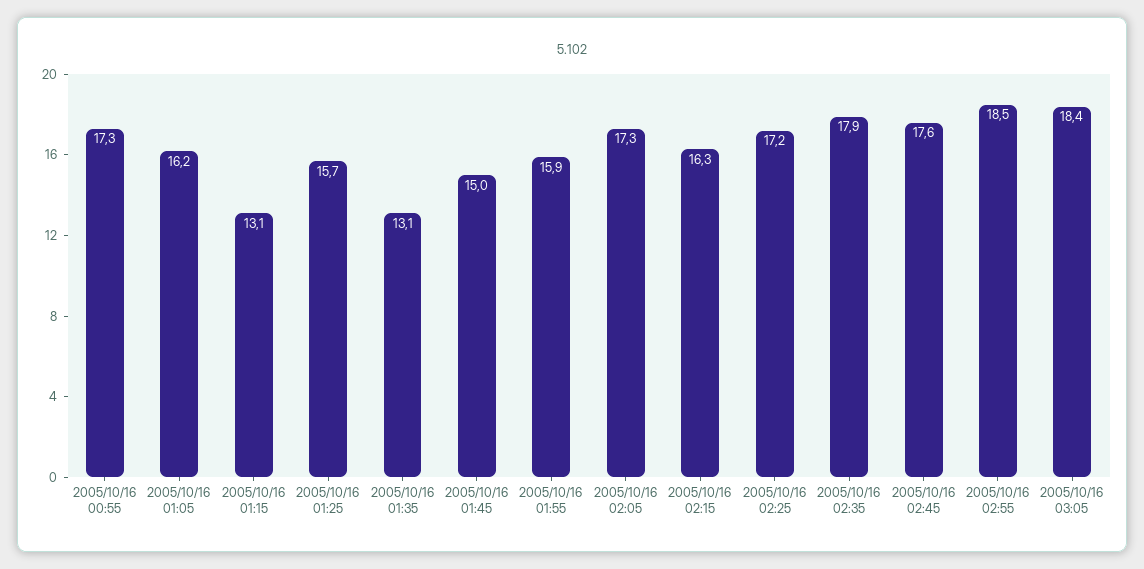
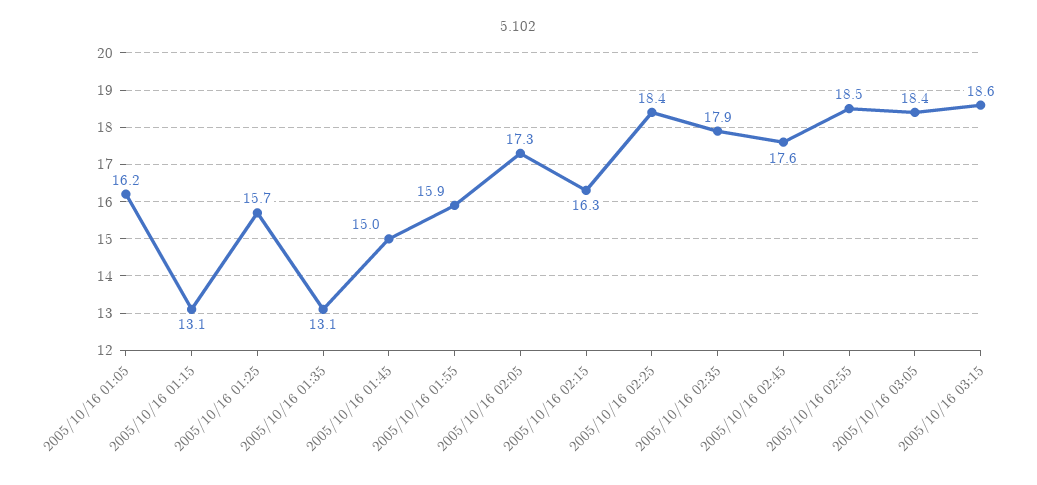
2005/10/16 00:55: 17.3 -> none
2005/10/16 02:25: 17.2 -> 18.4
2005/10/16 03:15: none -> 18.6

